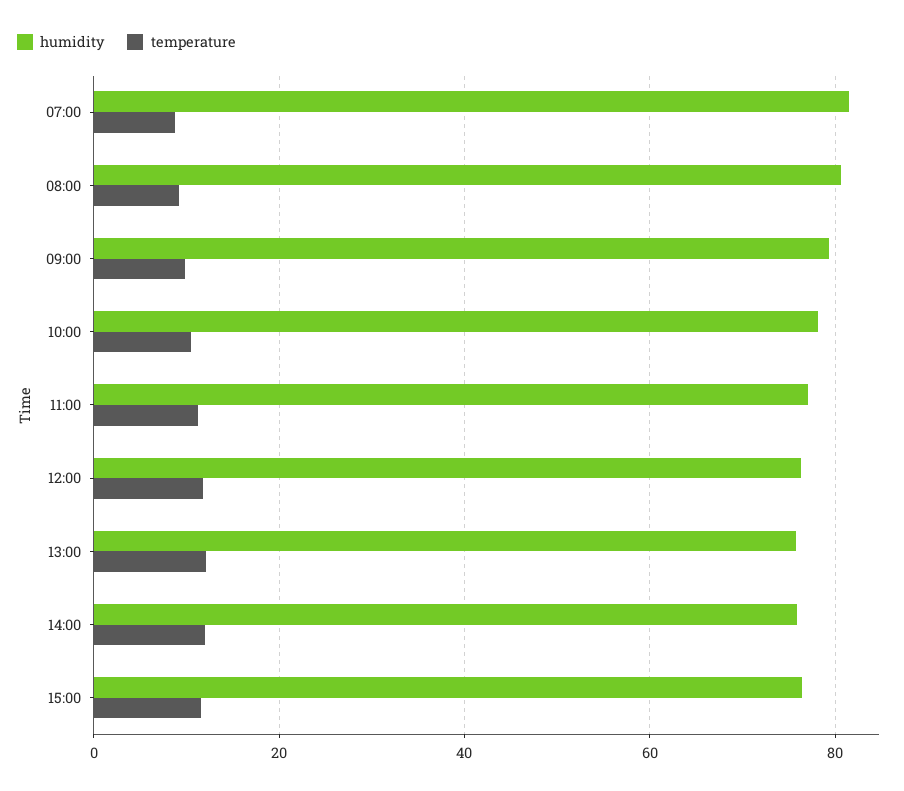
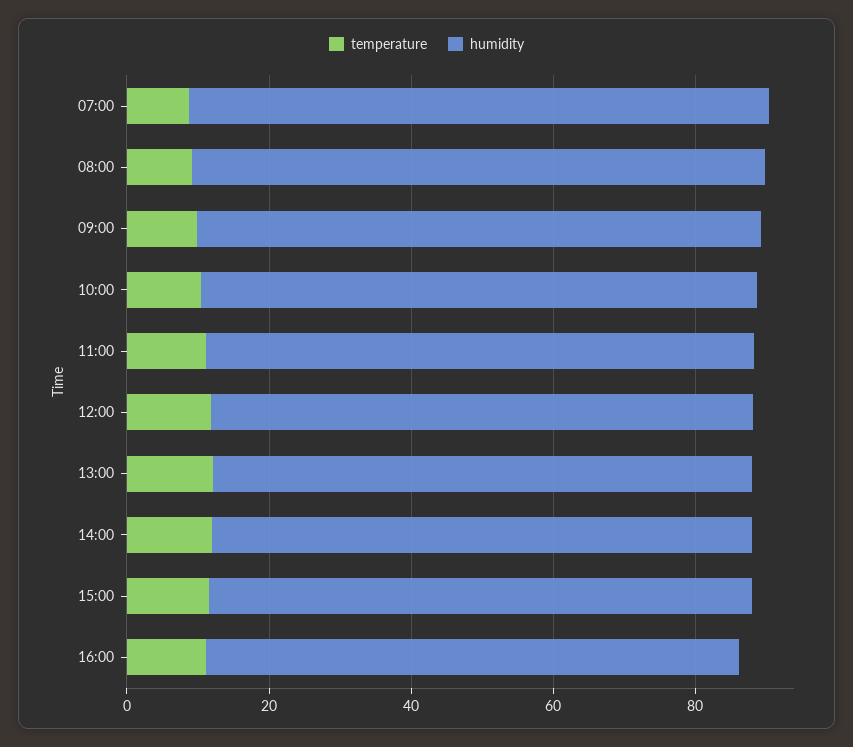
temperature, 16:00: none -> 10
humidity, 16:00: none -> 75

